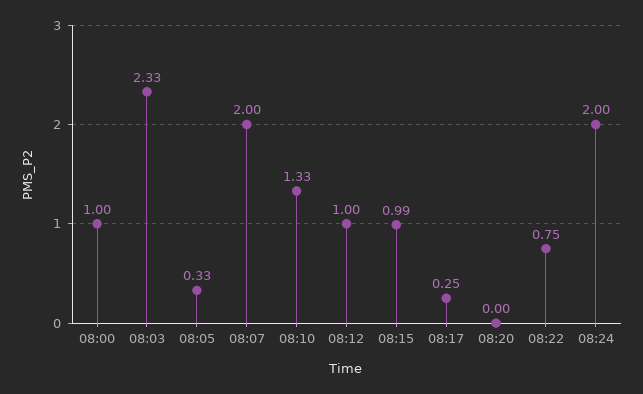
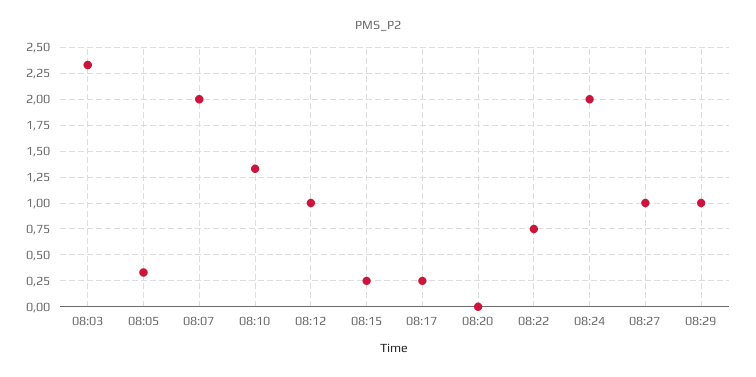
08:00: 1 -> none
08:15: 0.99 -> 0.25
08:27: none -> 1
08:29: none -> 1

